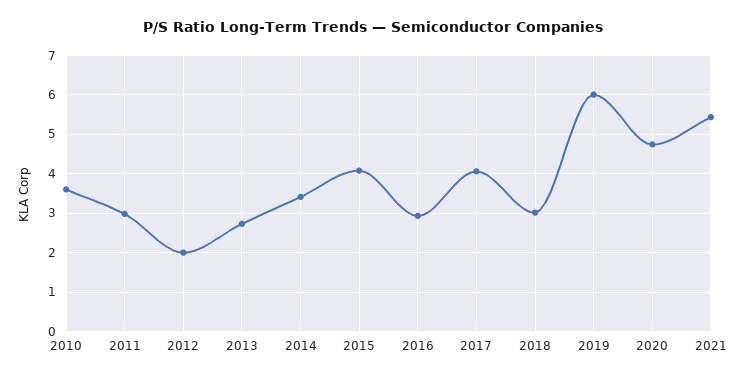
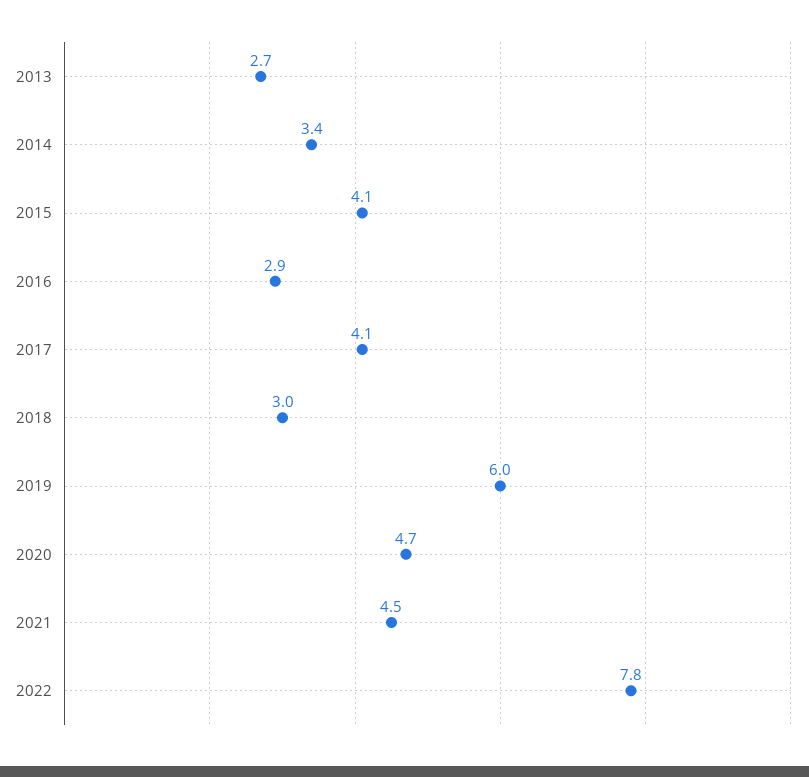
2010: 3.6 -> none
2011: 3 -> none
2012: 2 -> none
2021: 5.4 -> 4.5
2022: none -> 7.8

